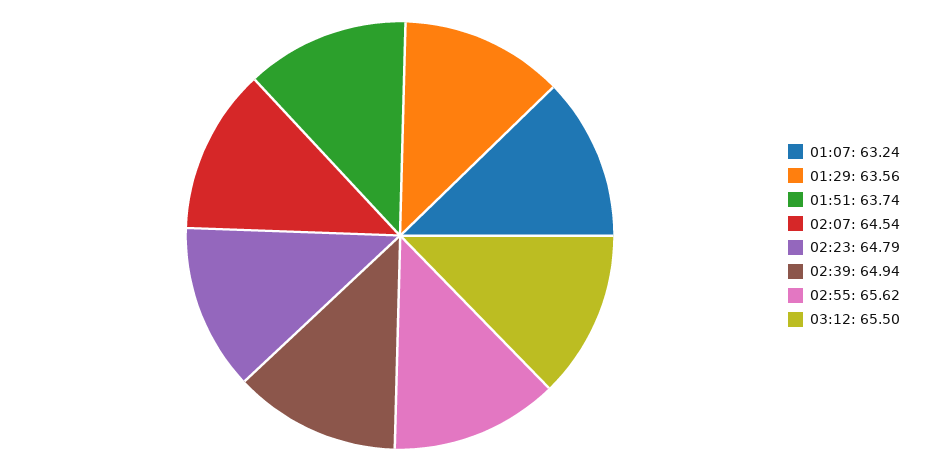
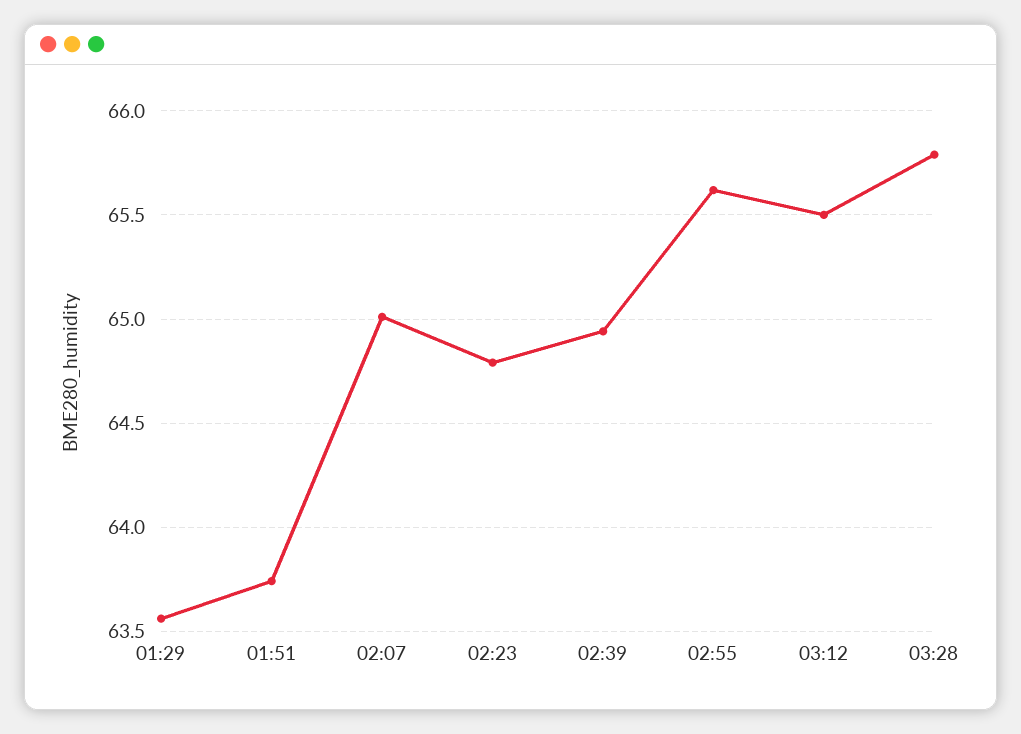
01:07: 63.24 -> none
02:07: 64.54 -> 65
03:28: none -> 65.8

